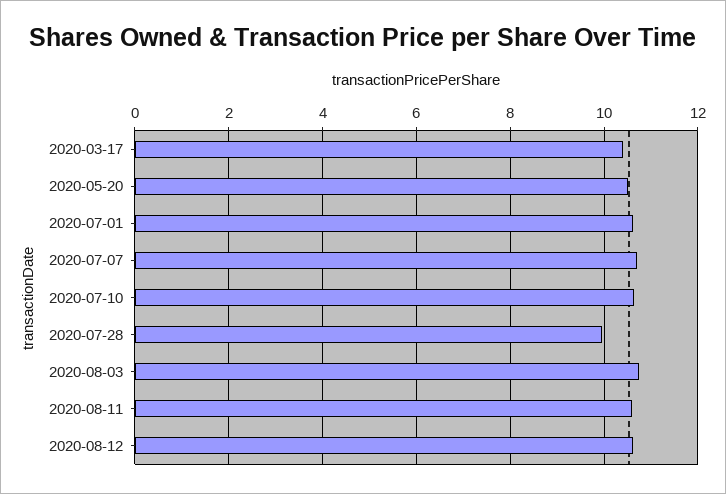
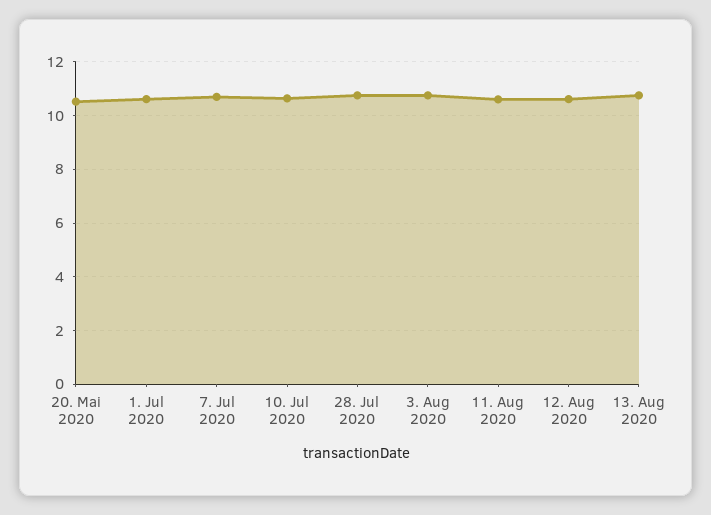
2020-03-17: 10.4 -> none
2020-07-28: 10 -> 10.75
13. Aug 2020: none -> 10.75

